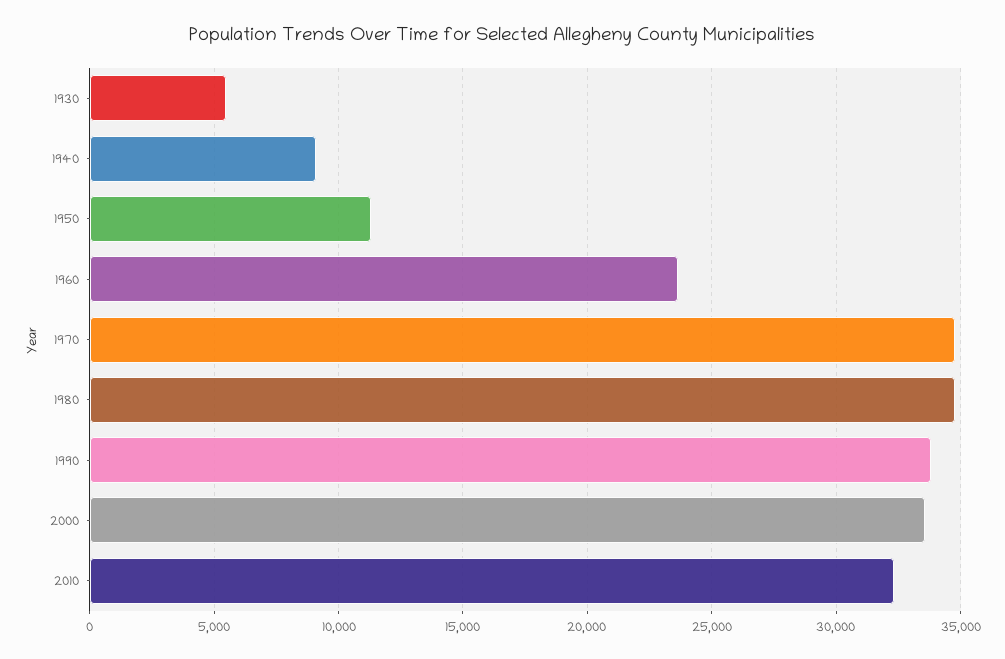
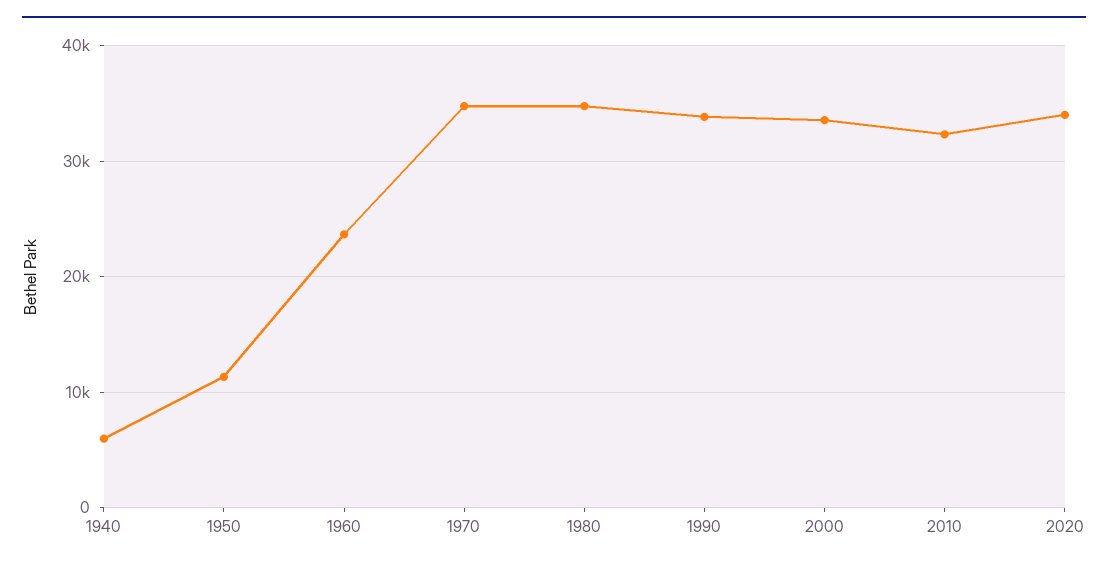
1930: 5500 -> none
1940: 9000 -> 6000
2020: none -> 34000

